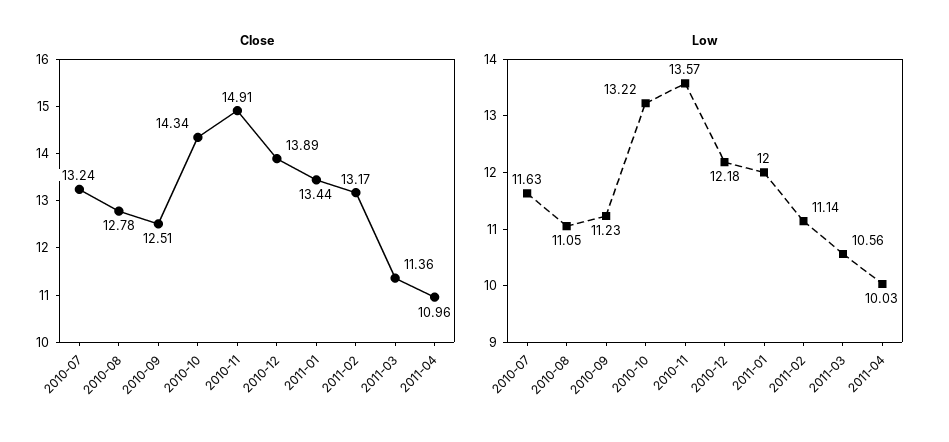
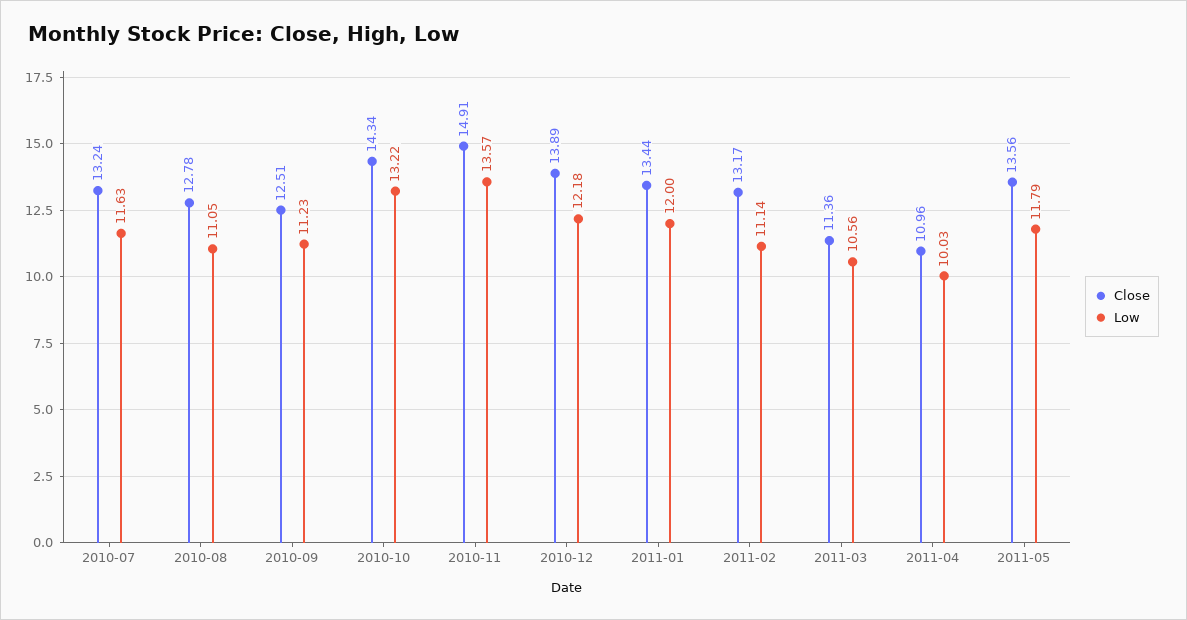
Close, 2011-05: none -> 13.56
Low, 2011-05: none -> 11.79

